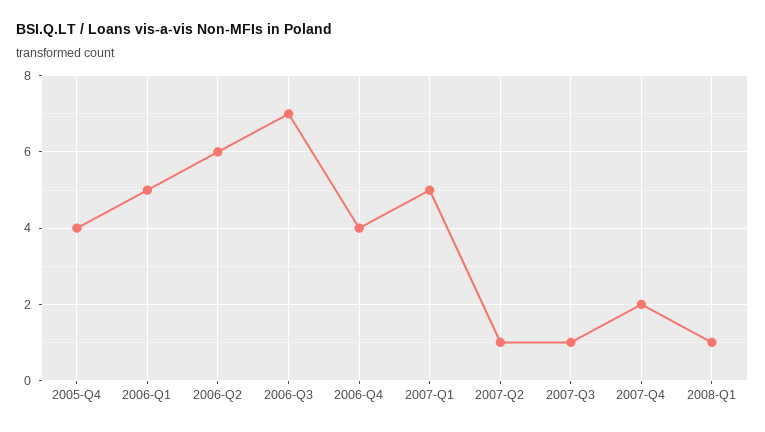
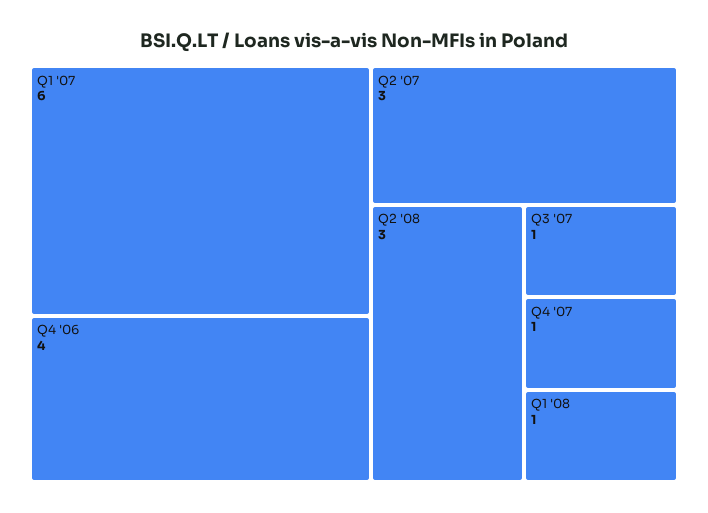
2005-Q4: 4 -> none
2006-Q1: 5 -> none
2006-Q2: 6 -> none
2006-Q3: 7 -> none
2007-Q1: 5 -> 6
2007-Q2: 1 -> 3
2007-Q4: 2 -> 1
Q2 '08: none -> 3

